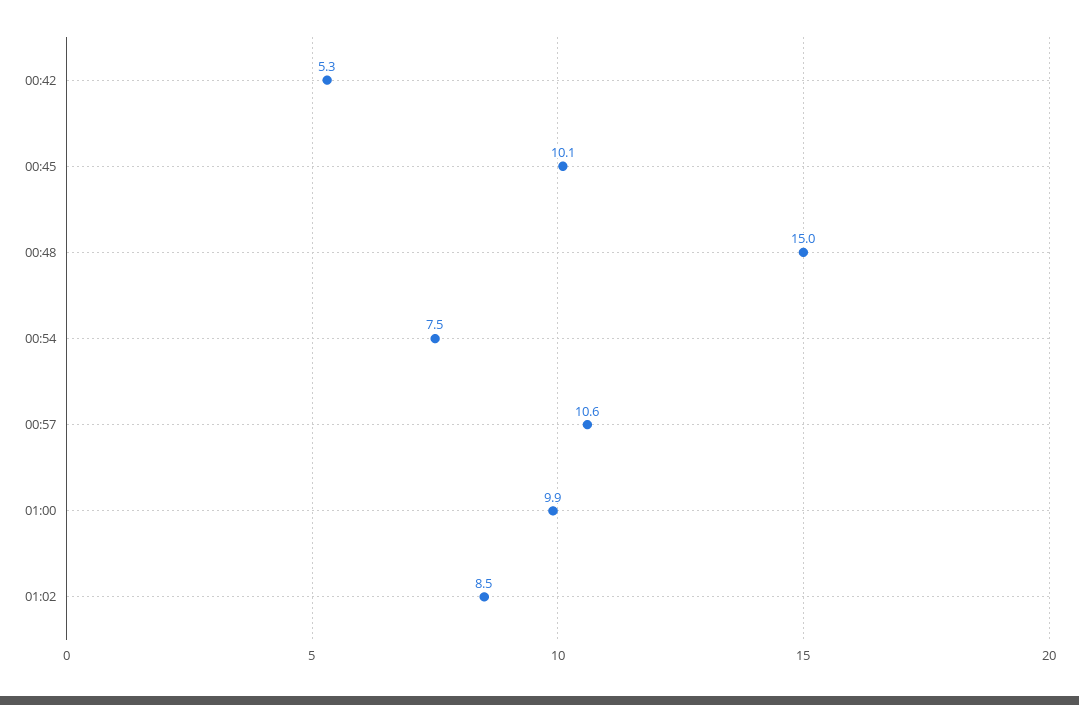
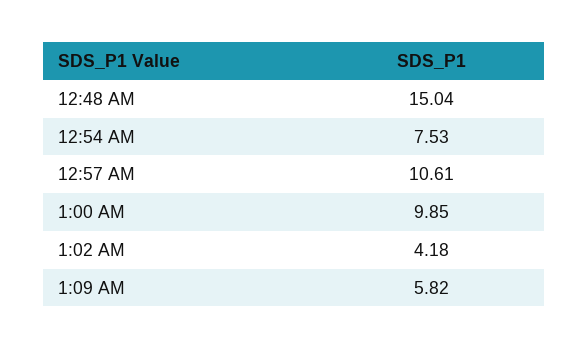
00:42: 5.3 -> none
00:45: 10.1 -> none
01:02: 8.5 -> 4.18
1:09 AM: none -> 5.82

